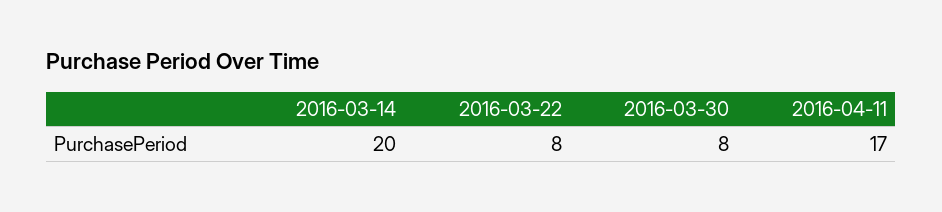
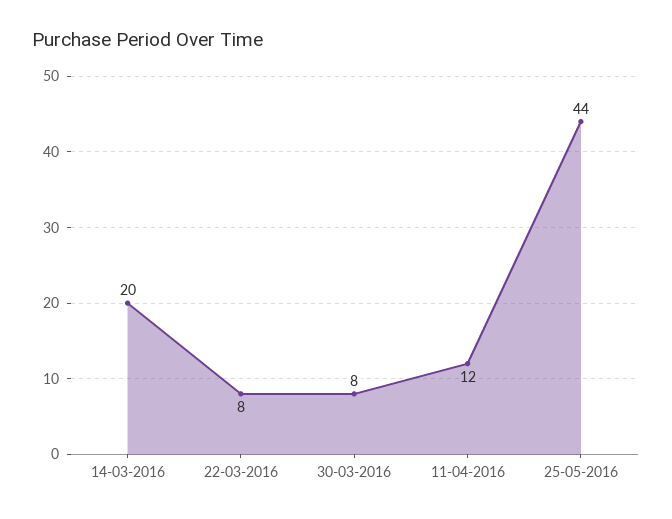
2016-04-11: 17 -> 12
25-05-2016: none -> 44

